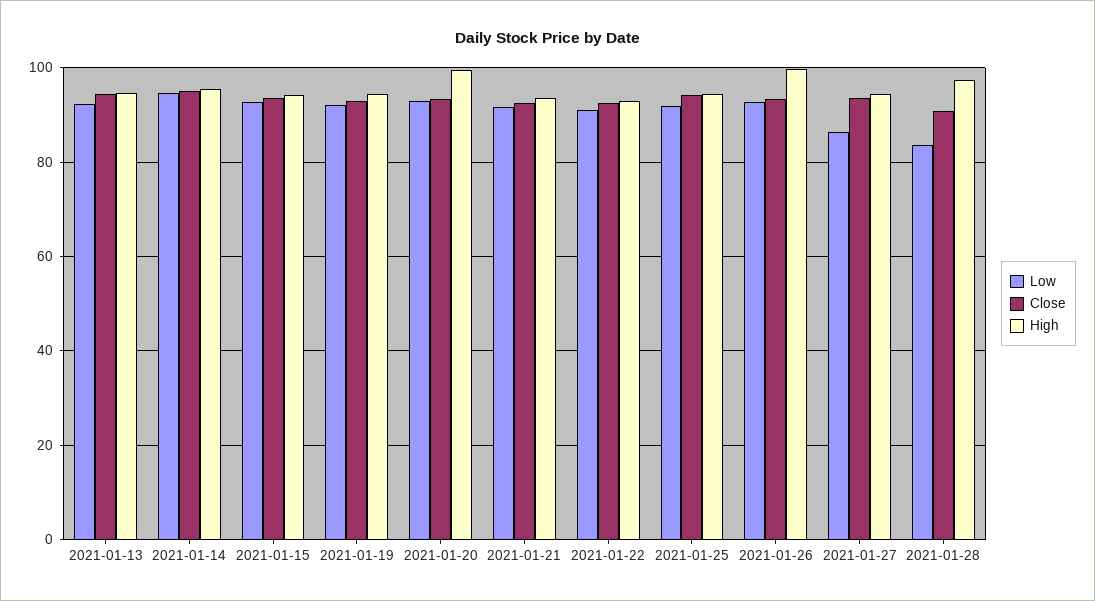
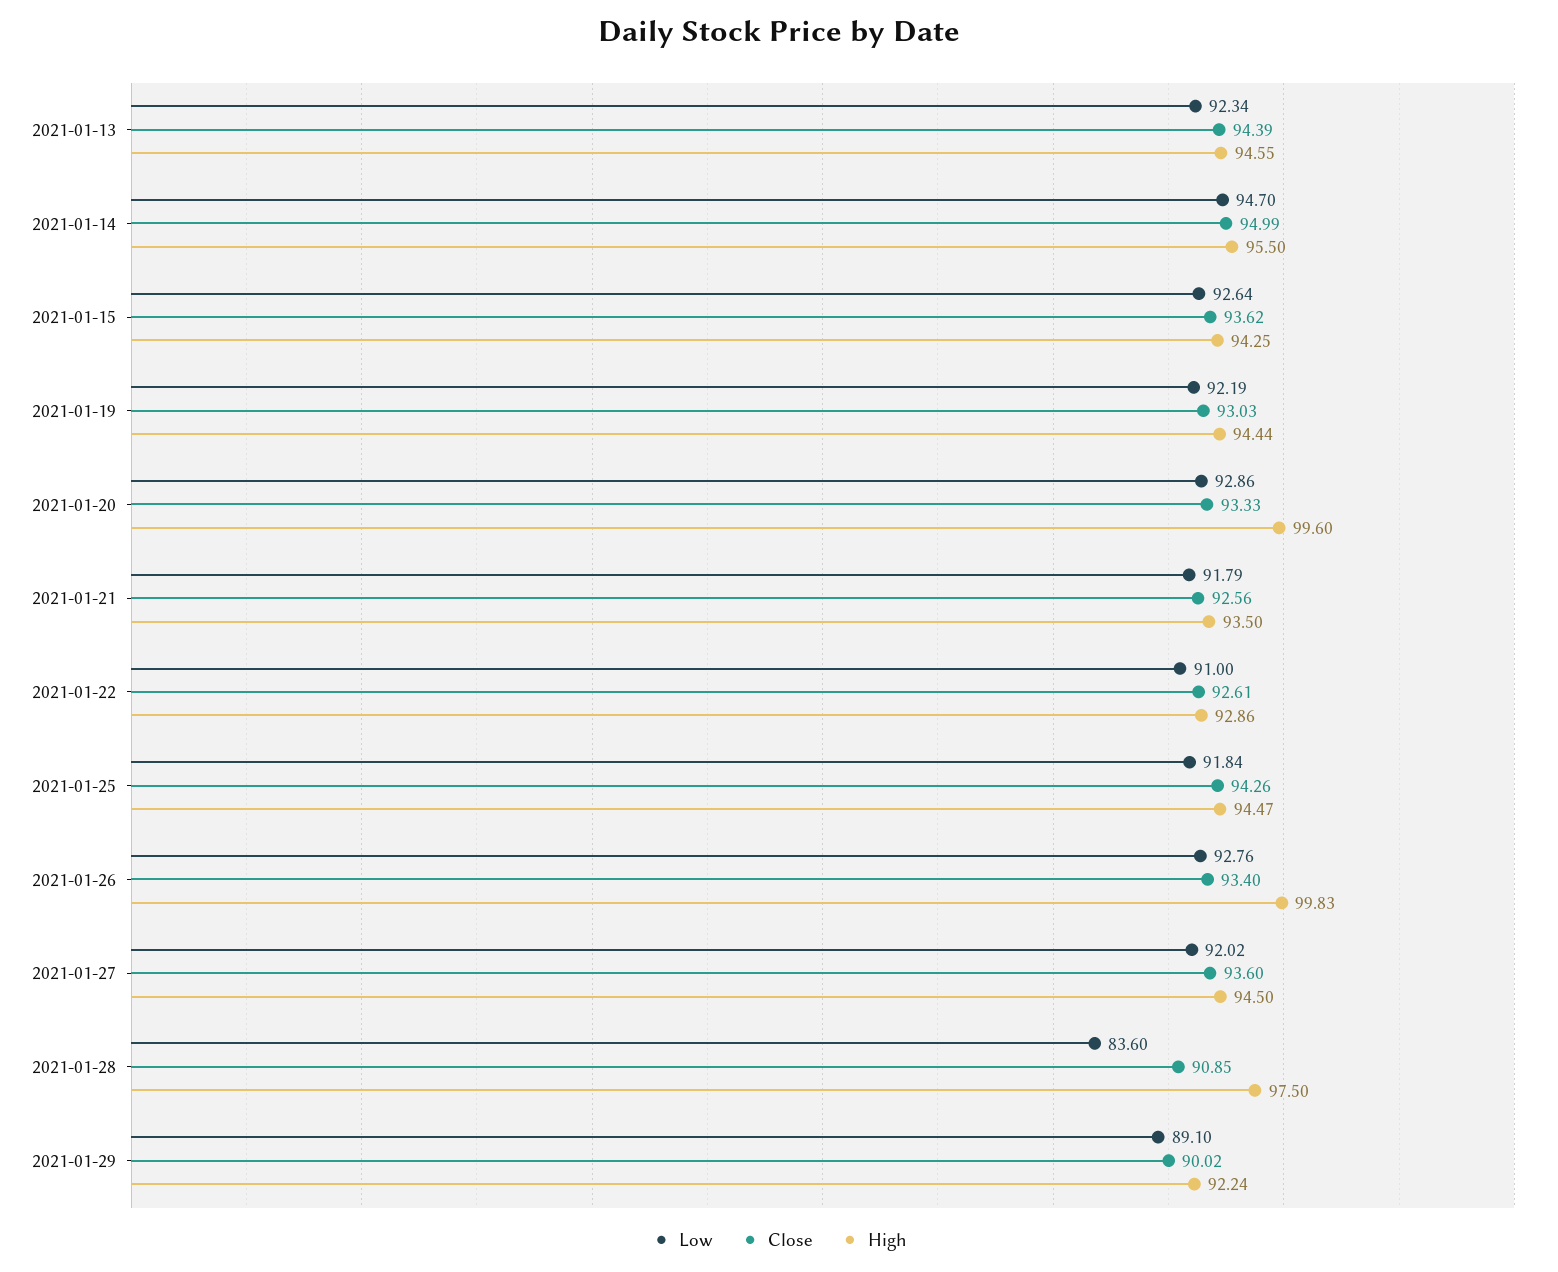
Low, 2021-01-27: 86 -> 92.02
Low, 2021-01-29: none -> 89.1
Close, 2021-01-29: none -> 90.02
High, 2021-01-29: none -> 92.24

